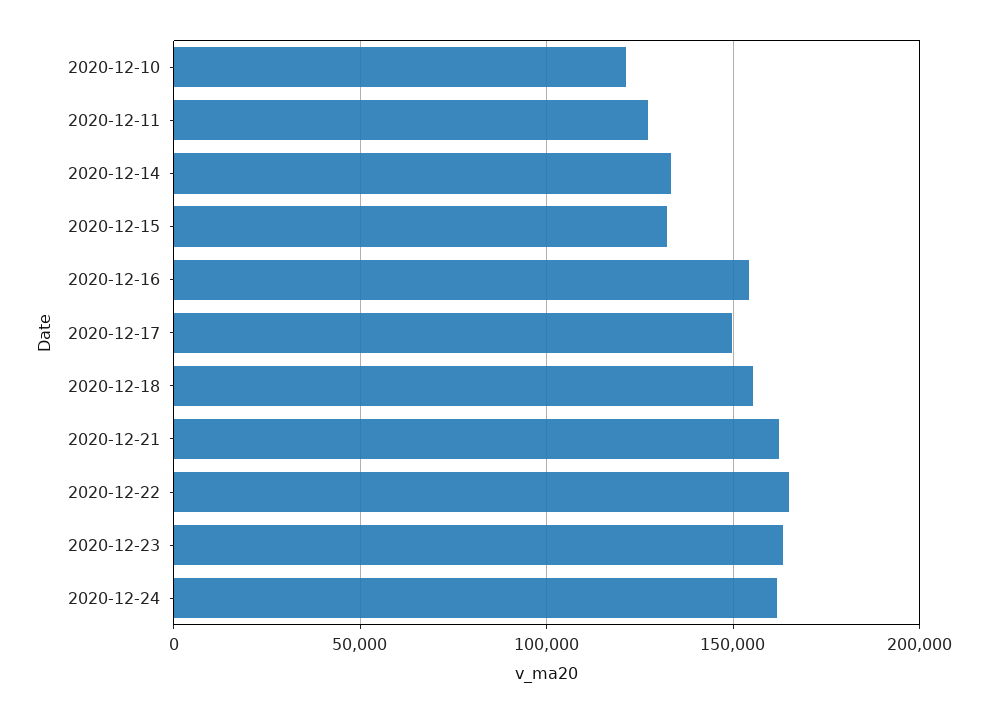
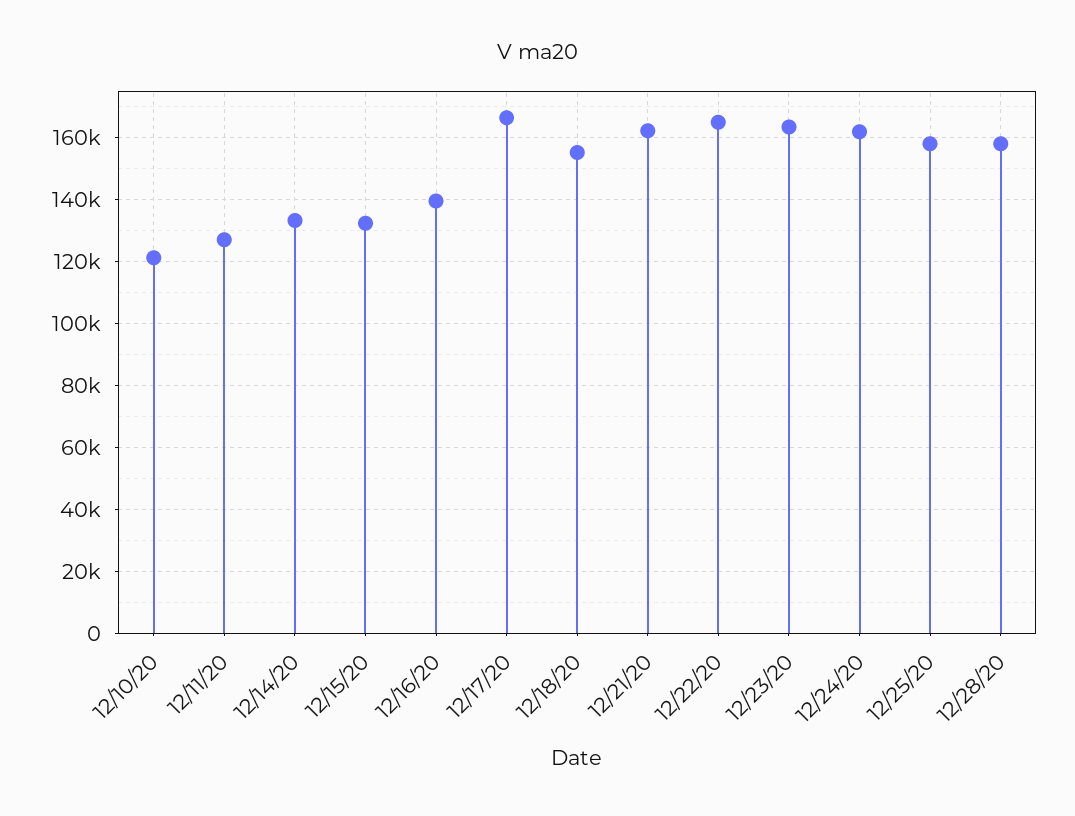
2020-12-16: 155000 -> 140000
2020-12-17: 150000 -> 166000
12/25/20: none -> 158000
12/28/20: none -> 158000

